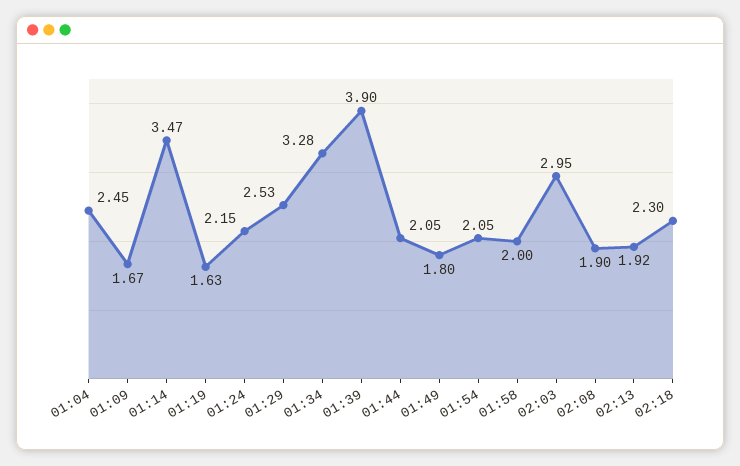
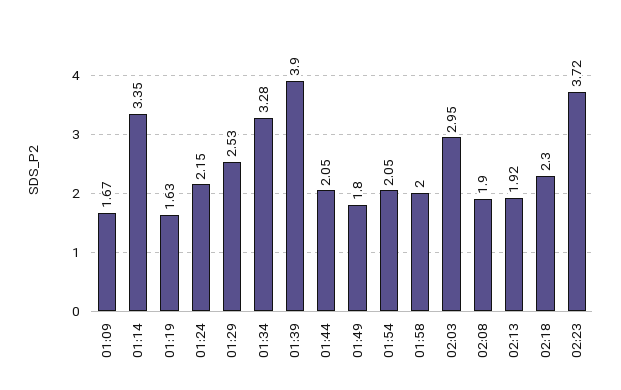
01:04: 2.45 -> none
01:14: 3.47 -> 3.35
02:23: none -> 3.72

